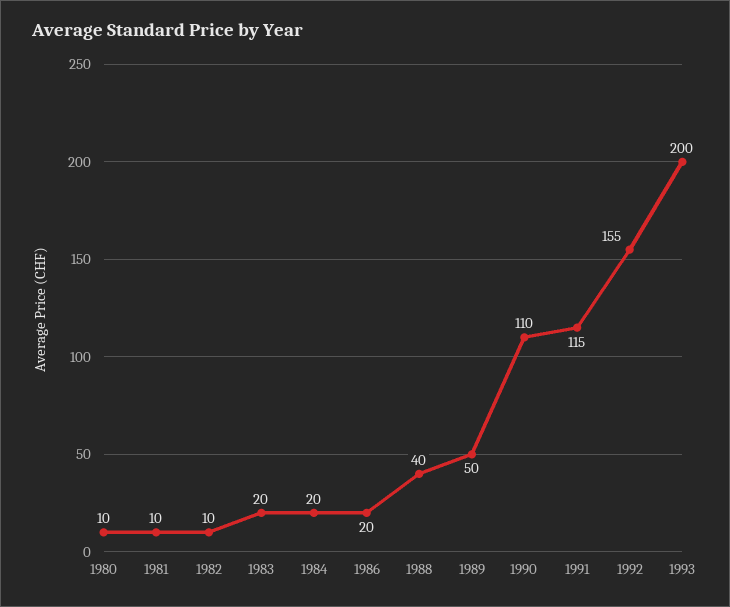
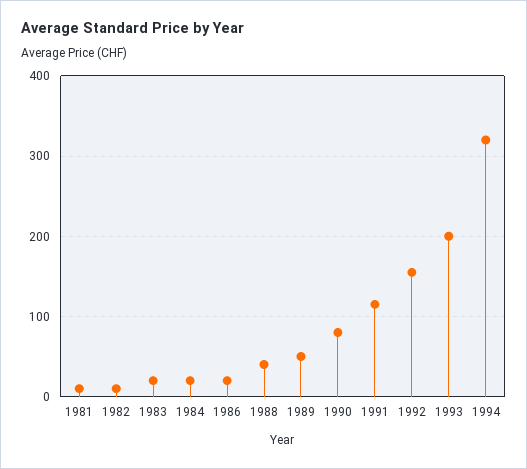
1980: 10 -> none
1990: 110 -> 80
1994: none -> 320

